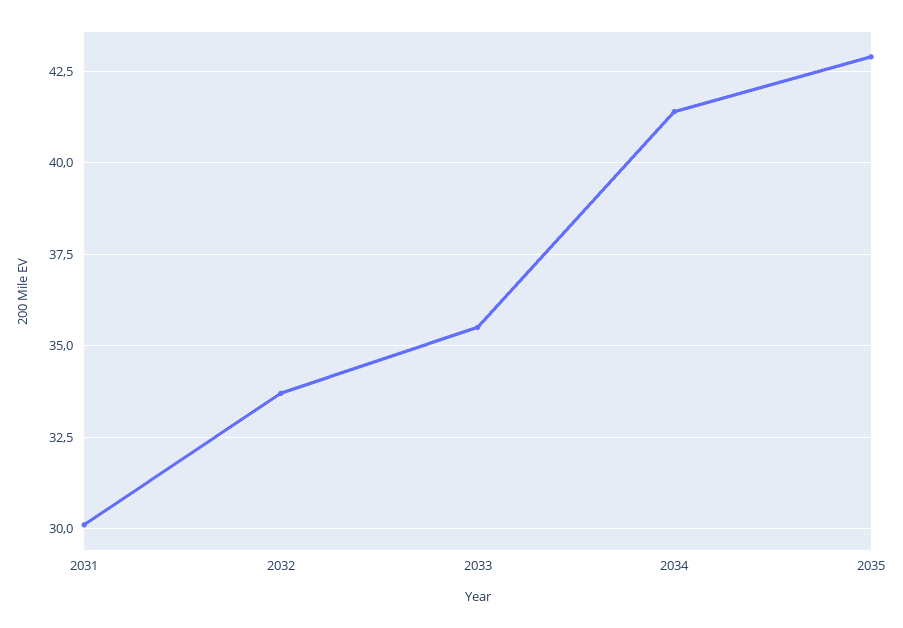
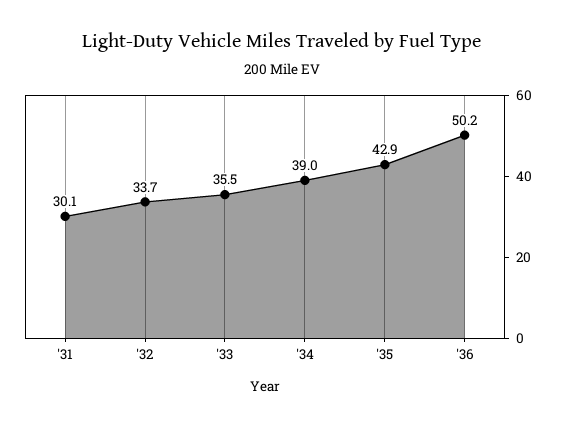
2034: 41.5 -> 39
'36: none -> 50.2

